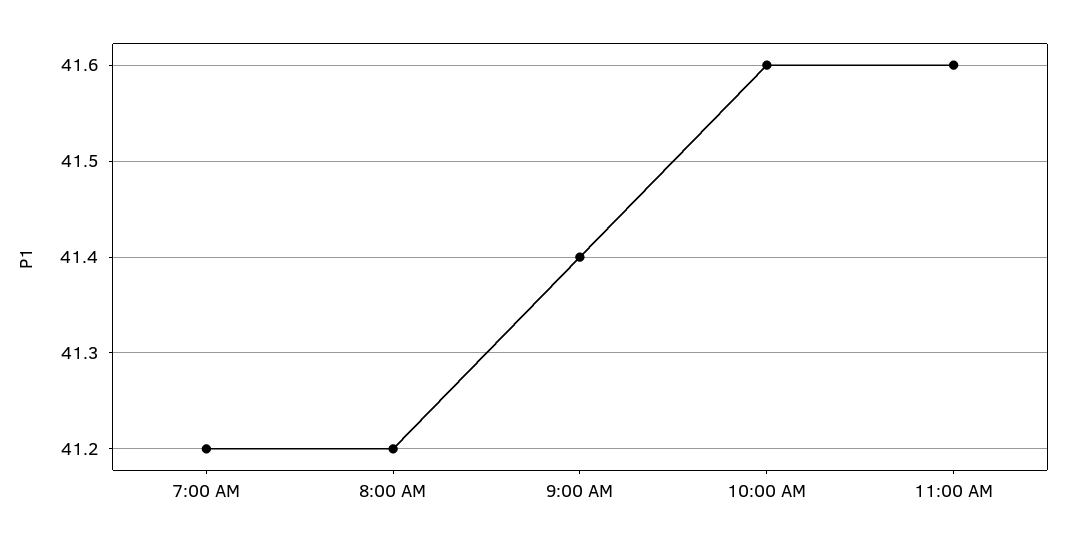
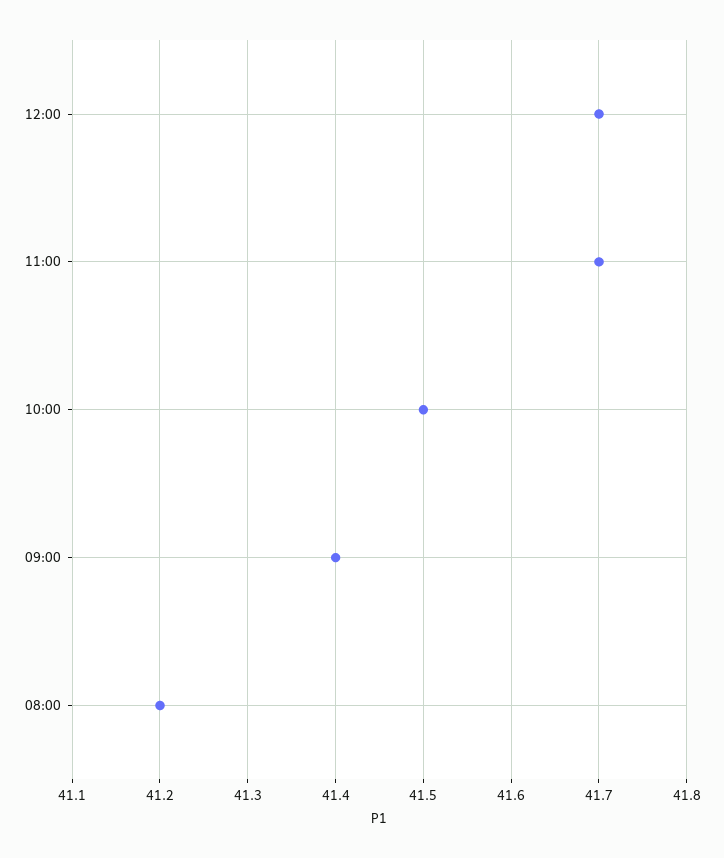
7:00 AM: 41.2 -> none
10:00 AM: 41.6 -> 41.5
11:00 AM: 41.6 -> 41.7
12:00: none -> 41.7

